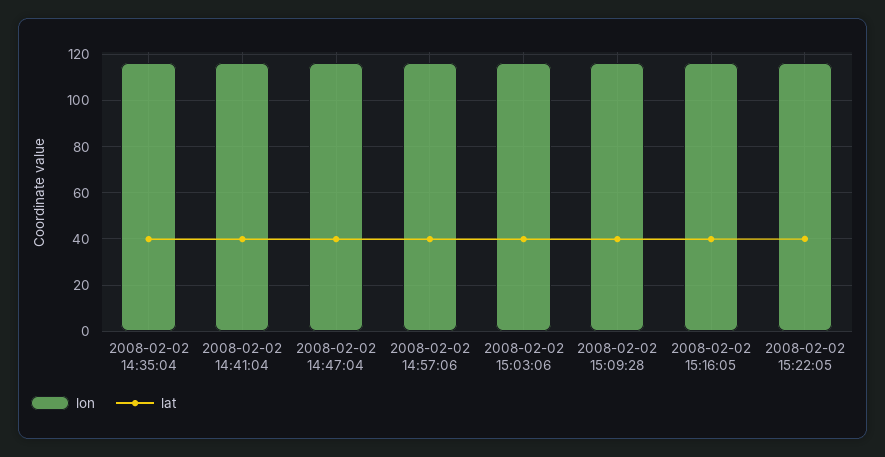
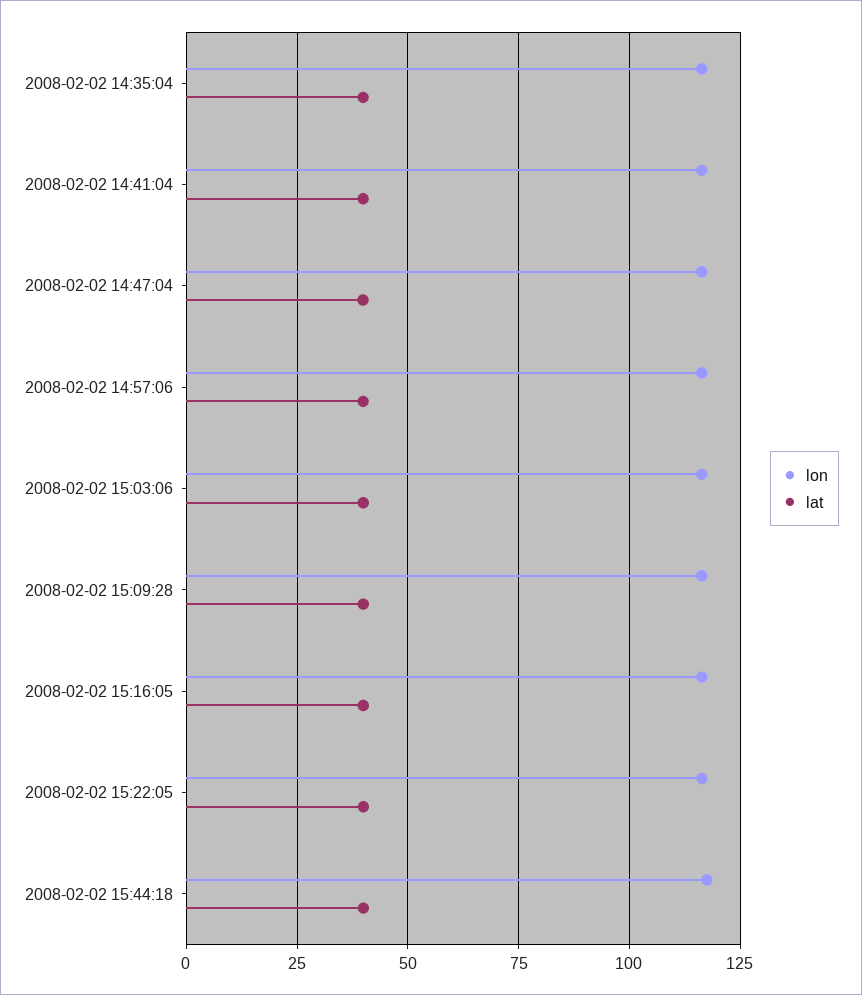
lon, 2008-02-02 15:44:18: none -> 117.5
lat, 2008-02-02 15:44:18: none -> 40

